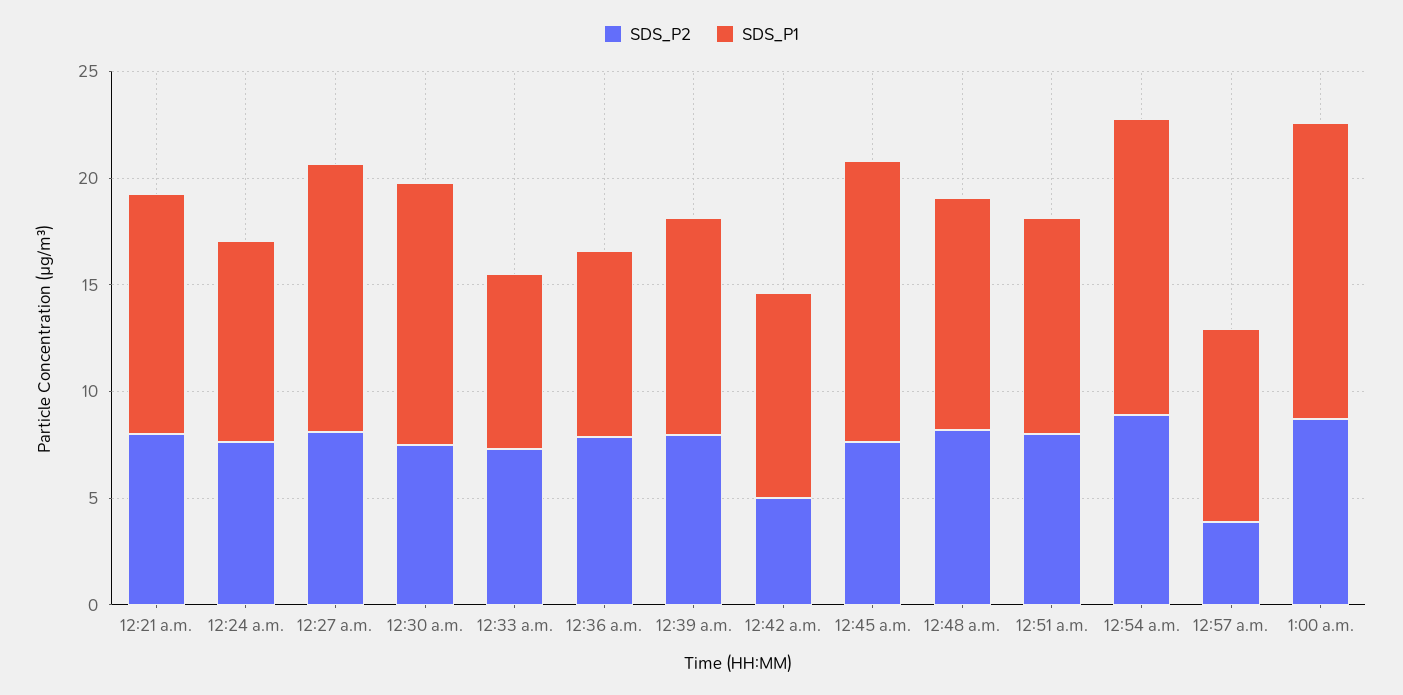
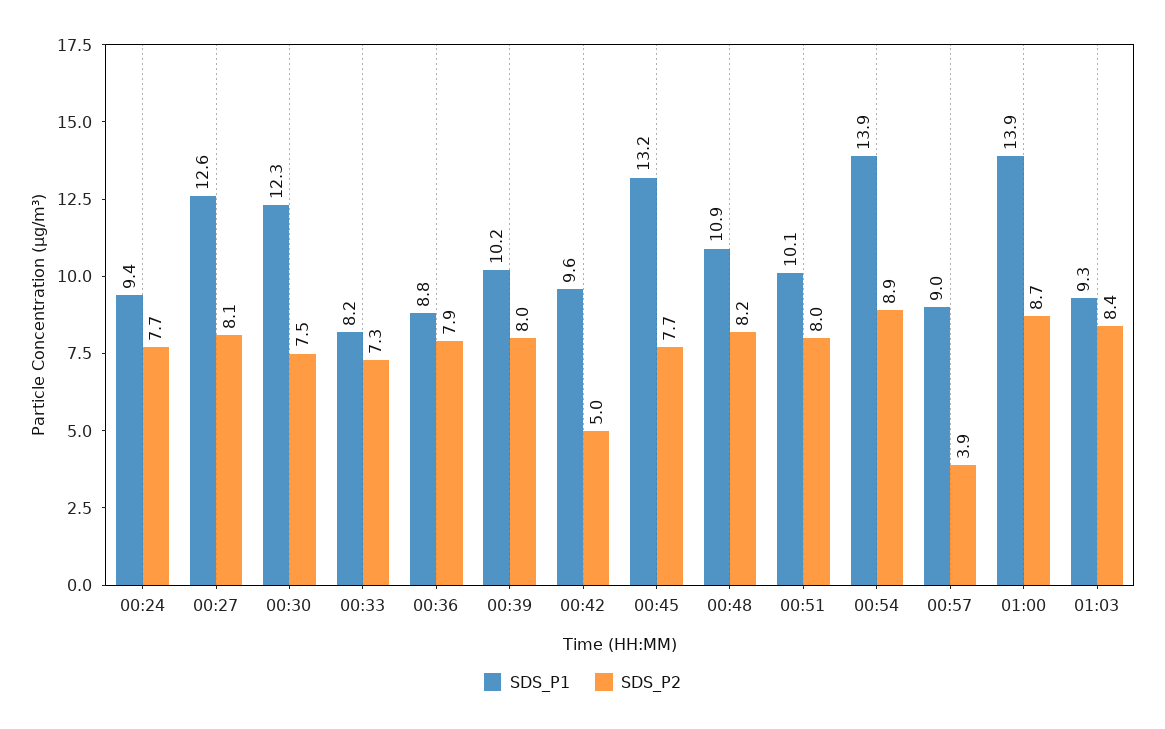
SDS_P2, 12:21 a.m.: 8 -> none
SDS_P1, 12:21 a.m.: 11 -> none
SDS_P1, 01:03: none -> 9.3
SDS_P2, 01:03: none -> 8.4

